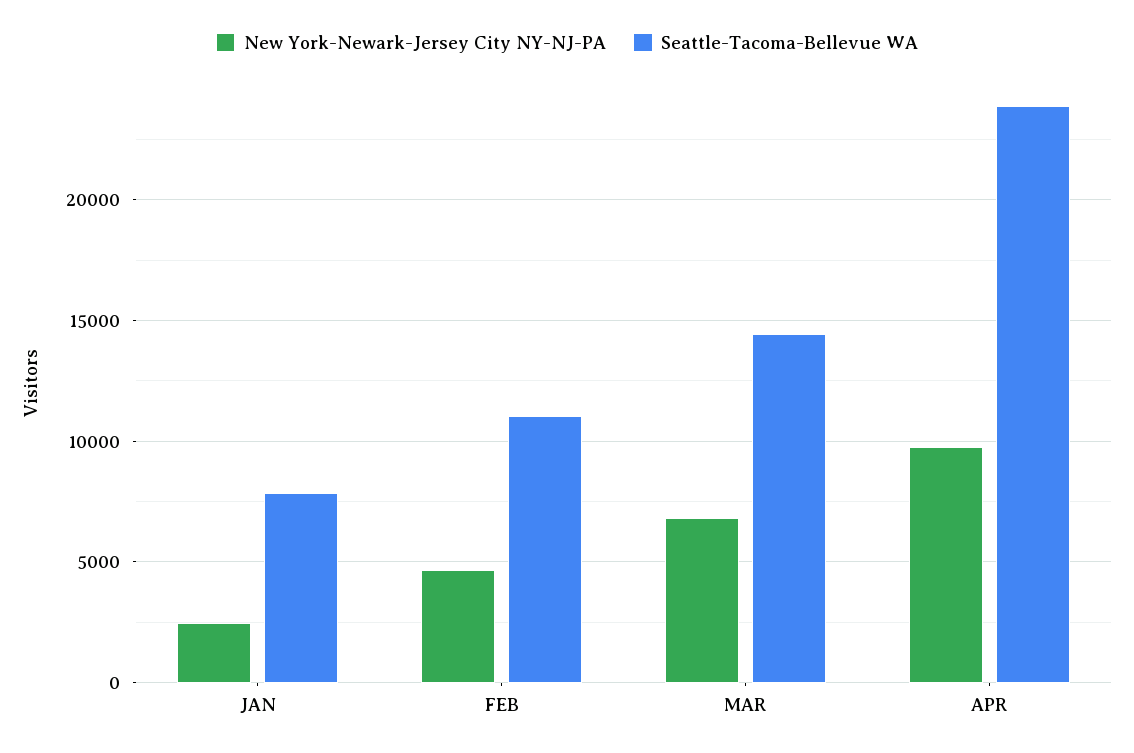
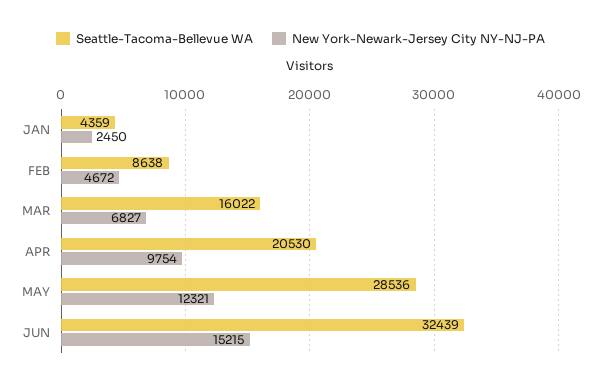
Seattle-Tacoma-Bellevue WA, JAN: 8000 -> 4359
Seattle-Tacoma-Bellevue WA, FEB: 11000 -> 8638
Seattle-Tacoma-Bellevue WA, MAR: 14500 -> 16022
Seattle-Tacoma-Bellevue WA, APR: 24000 -> 20530
Seattle-Tacoma-Bellevue WA, MAY: none -> 28536
New York-Newark-Jersey City NY-NJ-PA, MAY: none -> 12321
Seattle-Tacoma-Bellevue WA, JUN: none -> 32439
New York-Newark-Jersey City NY-NJ-PA, JUN: none -> 15215

